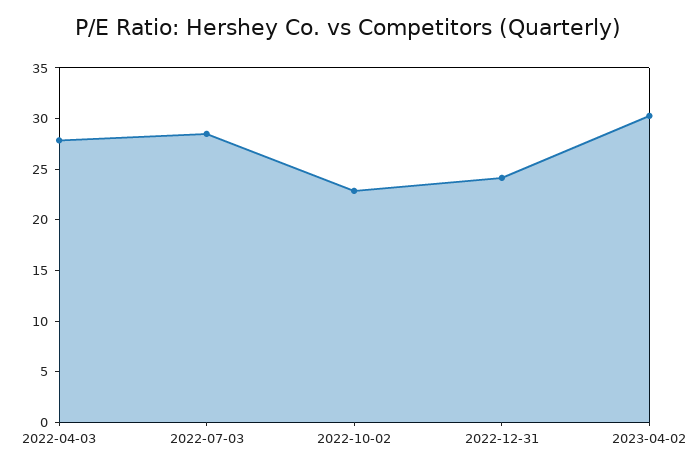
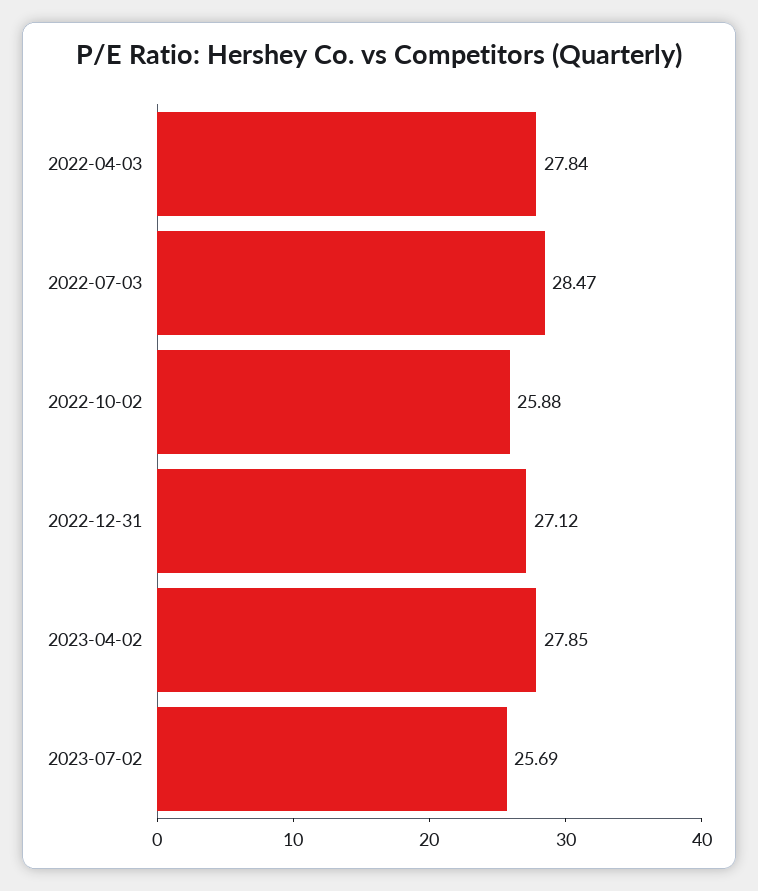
2022-10-02: 23 -> 25.88
2022-12-31: 24 -> 27.12
2023-04-02: 30 -> 27.85
2023-07-02: none -> 25.69

